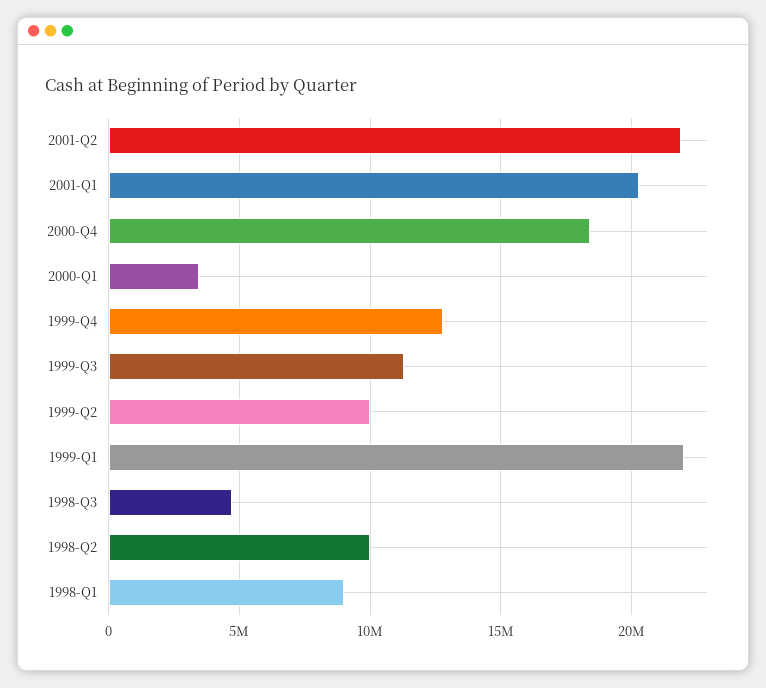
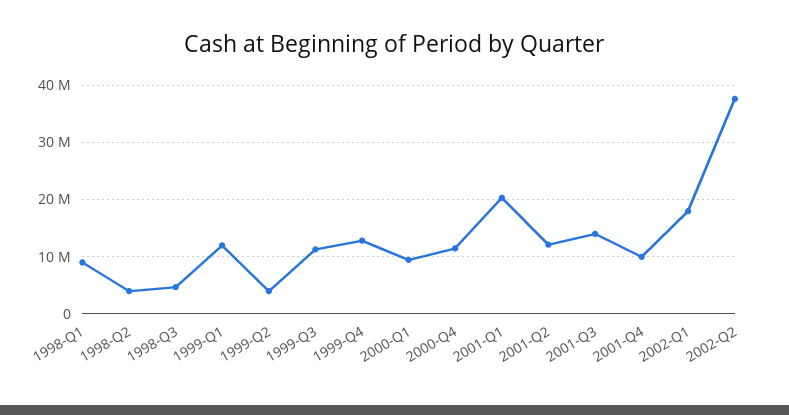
2001-Q2: 22000000 -> 12000000
2000-Q4: 18500000 -> 12000000
2000-Q1: 3500000 -> 10000000
1999-Q2: 10000000 -> 4000000
1999-Q1: 22000000 -> 12000000
1998-Q2: 10000000 -> 4000000
2001-Q3: none -> 14000000
2001-Q4: none -> 10000000
2002-Q1: none -> 18000000
2002-Q2: none -> 38000000

